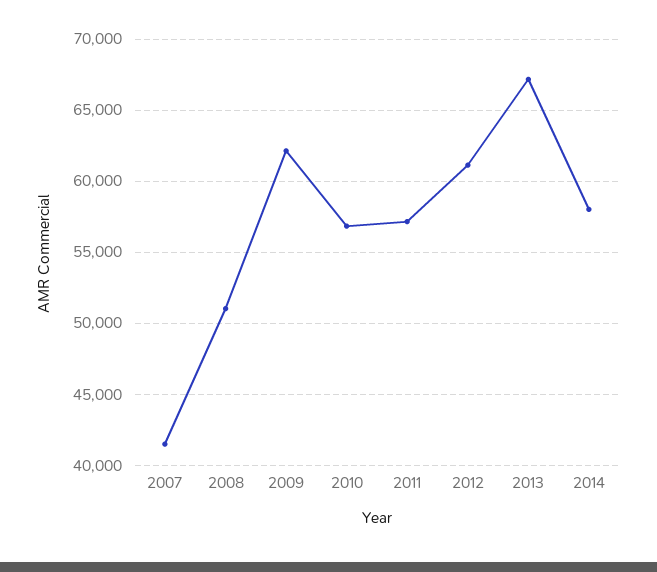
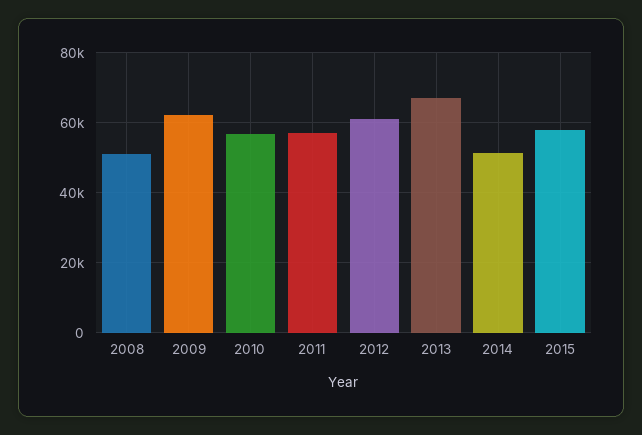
2007: 41500 -> none
2014: 58000 -> 52000
2015: none -> 58000

